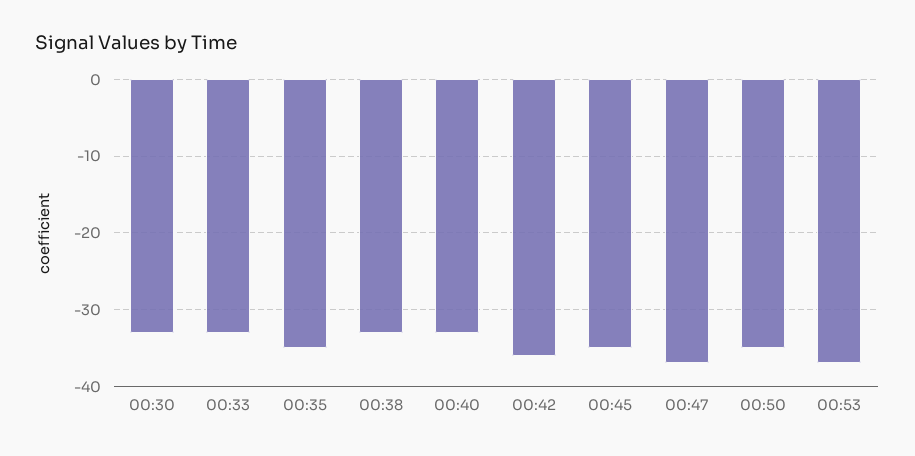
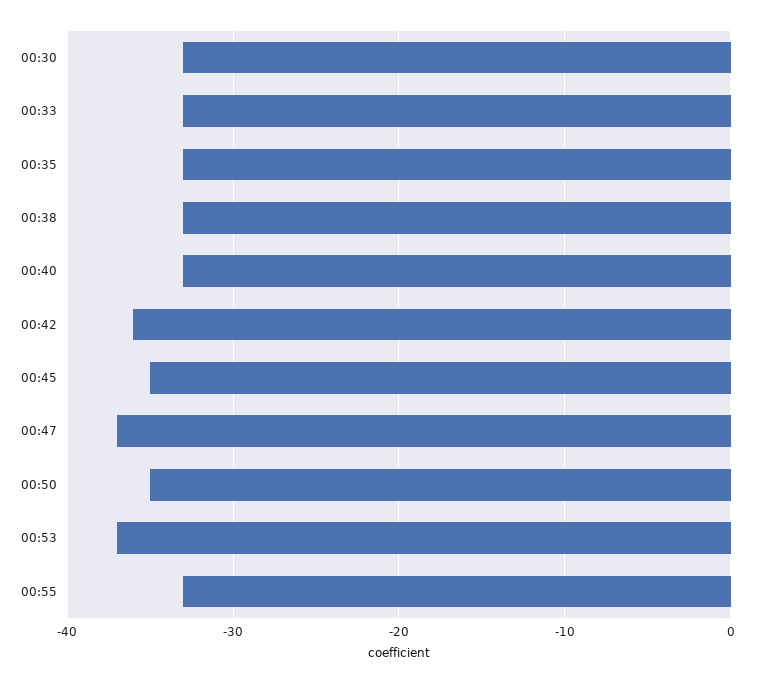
00:35: -35 -> -33
00:55: none -> -33

